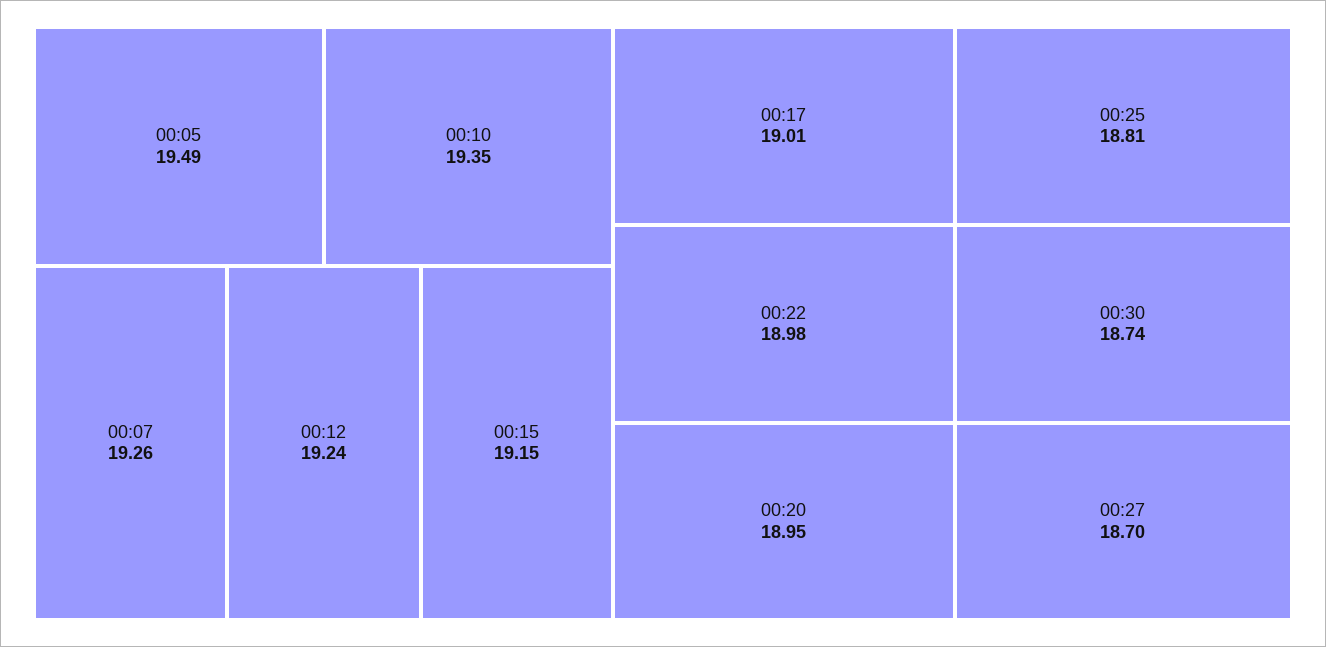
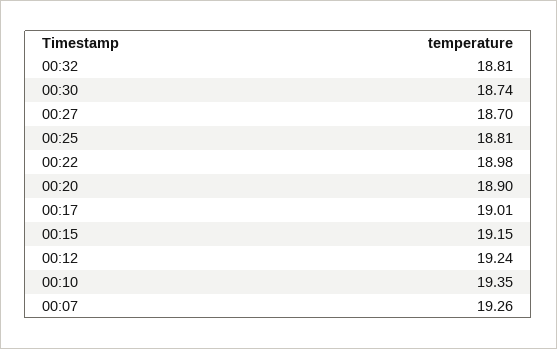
00:05: 19.49 -> none
00:20: 18.95 -> 18.9
00:32: none -> 18.81

